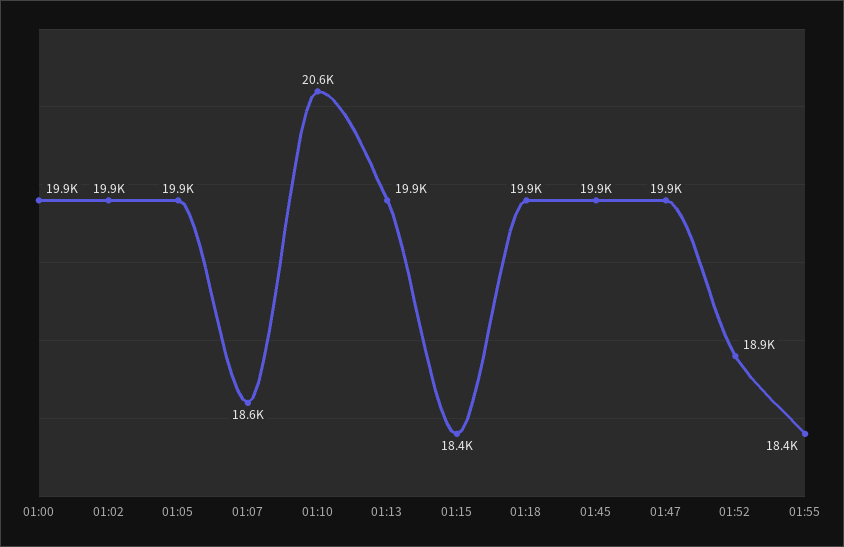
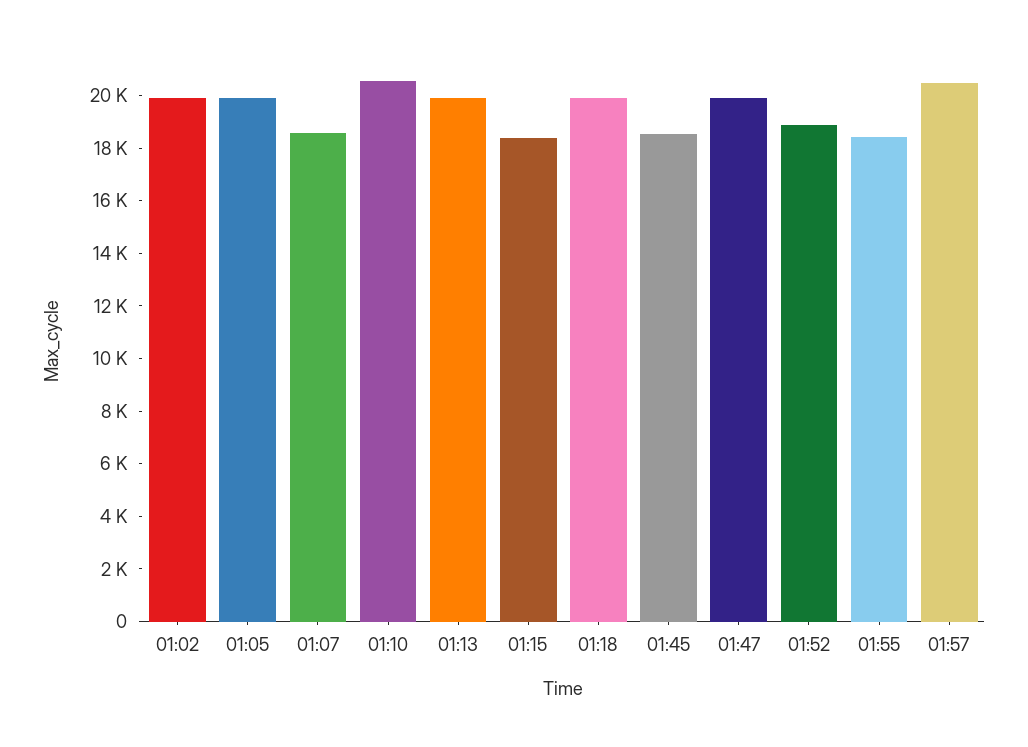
01:00: 19900 -> none
01:45: 19900 -> 18500
01:57: none -> 20500

